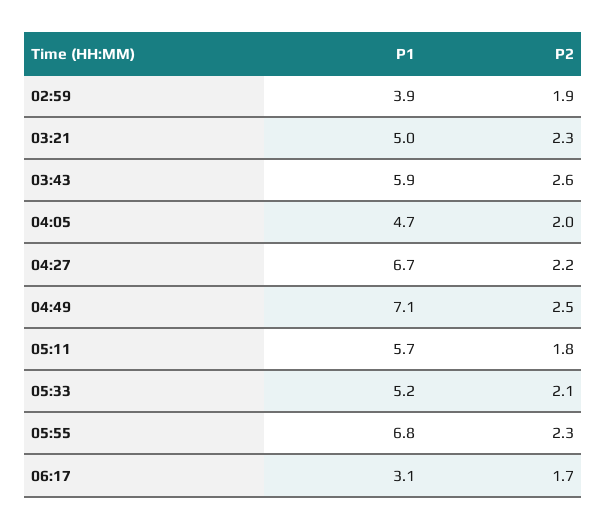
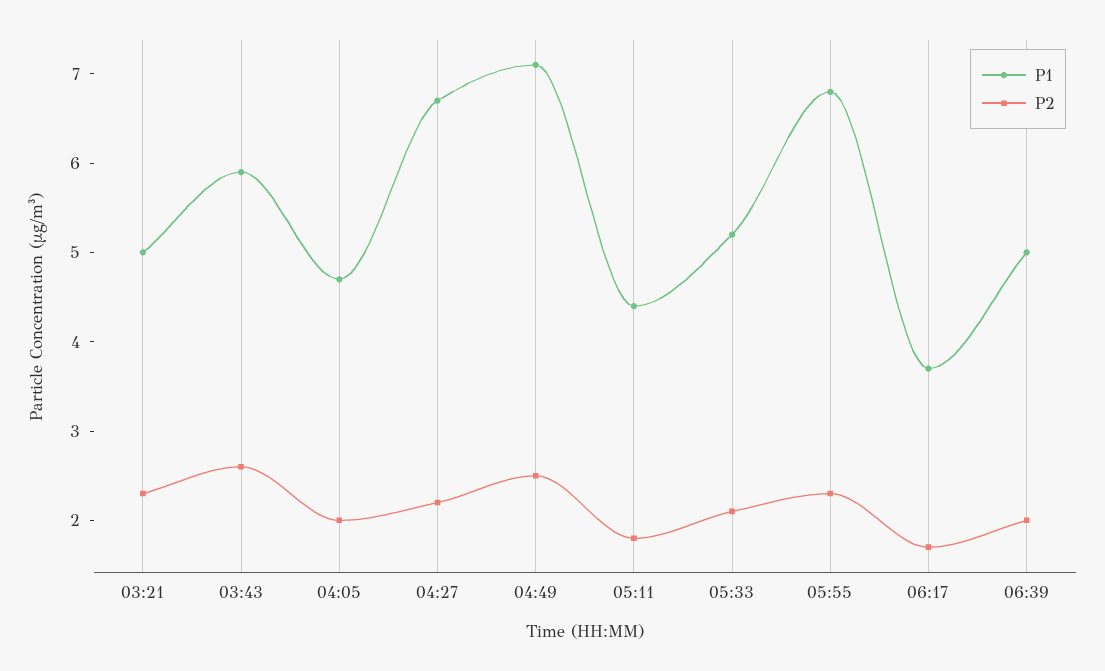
P1, 02:59: 3.9 -> none
P2, 02:59: 1.9 -> none
P1, 05:11: 5.7 -> 4.4
P1, 06:17: 3.1 -> 3.7
P1, 06:39: none -> 5
P2, 06:39: none -> 2

